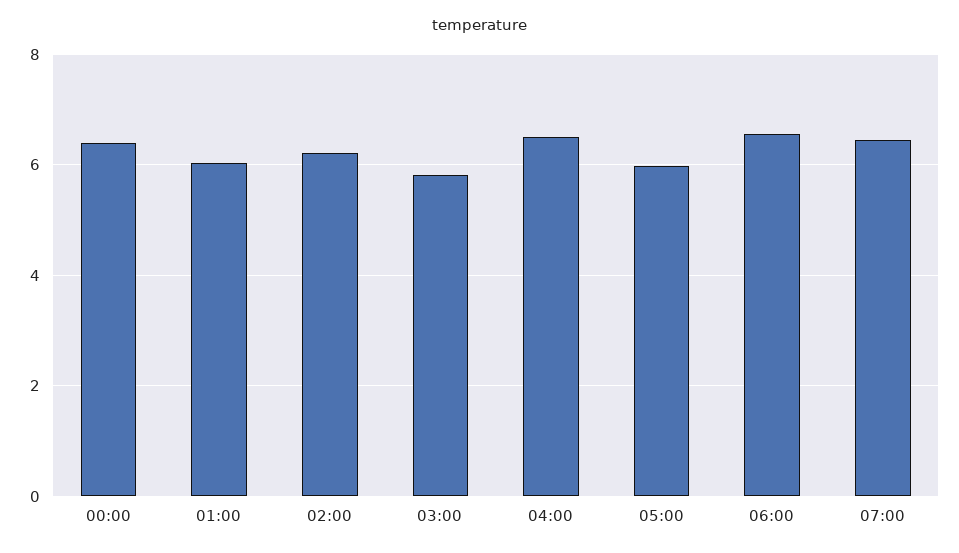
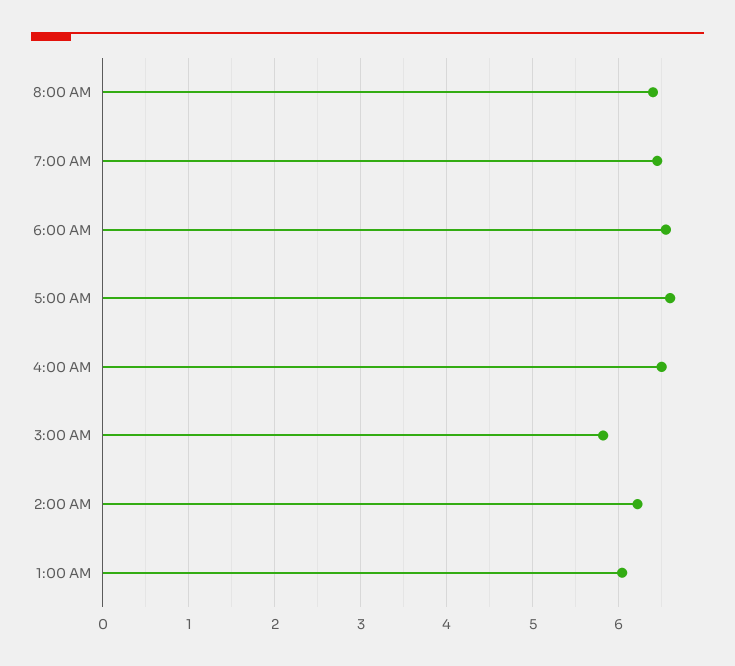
00:00: 6.4 -> none
05:00: 6 -> 6.6
8:00 AM: none -> 6.4

